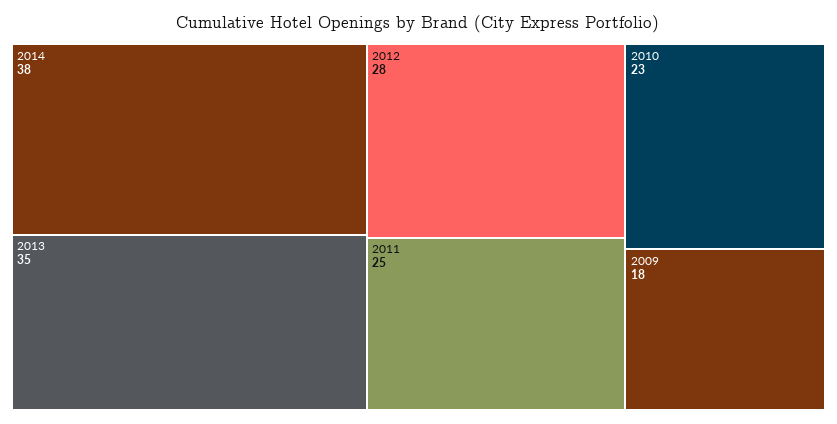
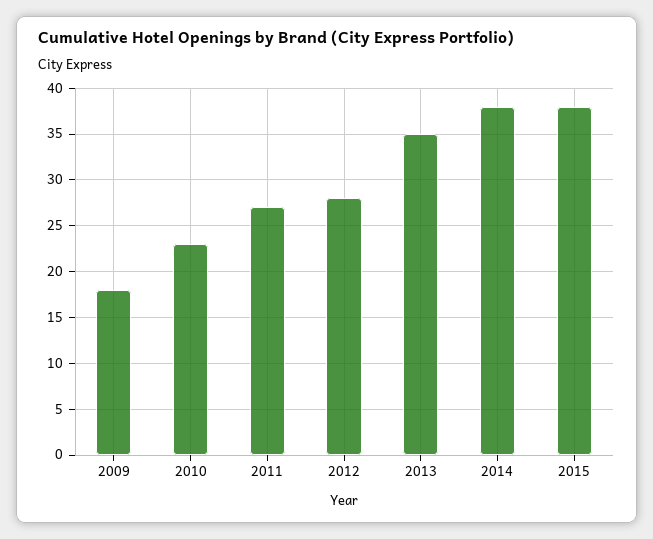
2011: 25 -> 27
2015: none -> 38

